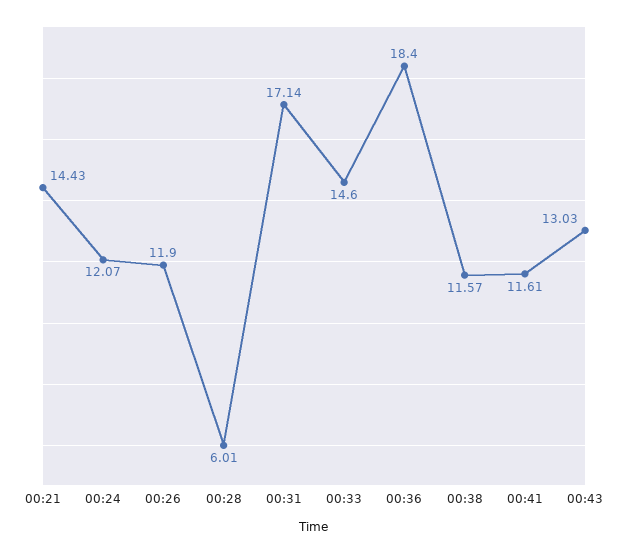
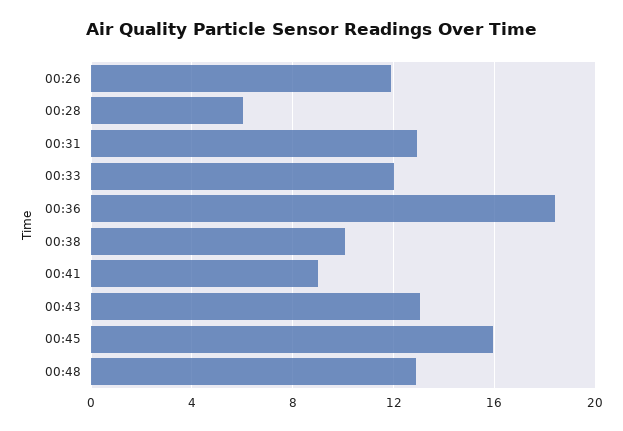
00:21: 14.43 -> none
00:24: 12.07 -> none
00:31: 17.14 -> 13
00:33: 14.6 -> 12
00:38: 11.57 -> 10
00:41: 11.61 -> 9
00:45: none -> 16
00:48: none -> 13

